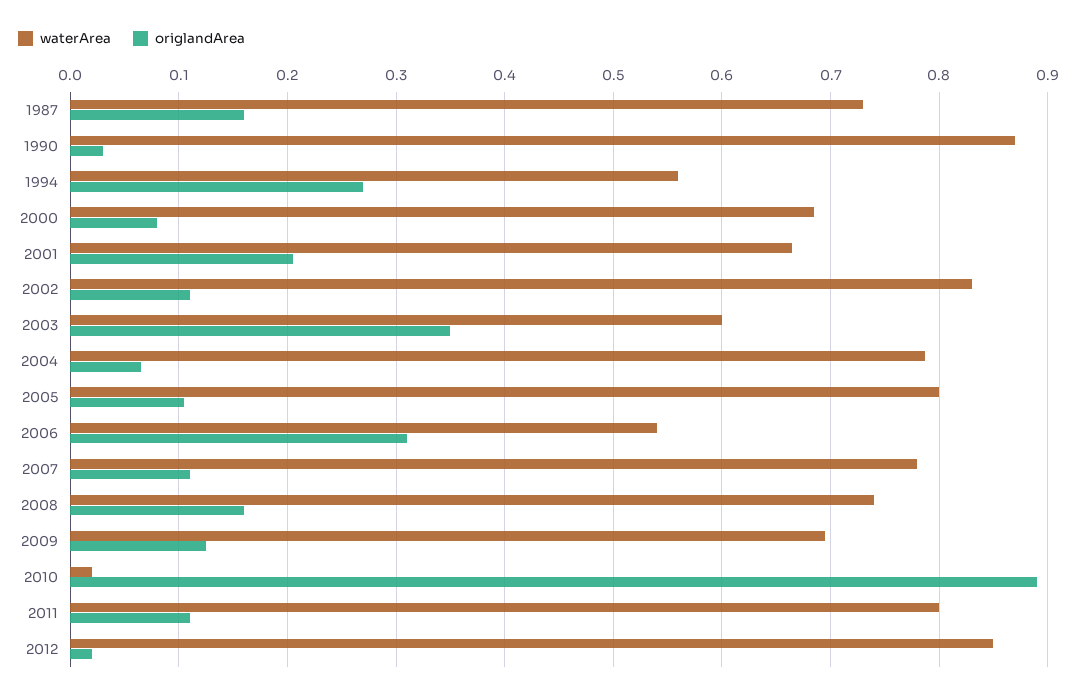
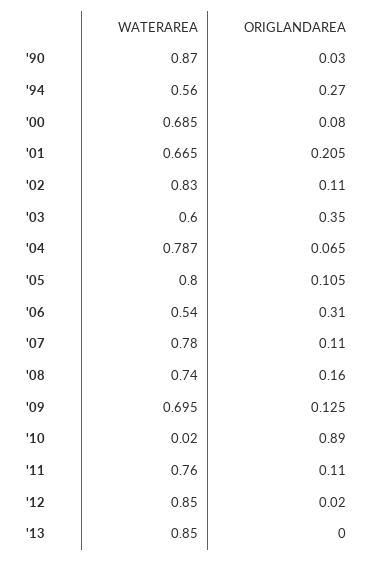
waterArea, 1987: 0.73 -> none
origlandArea, 1987: 0.16 -> none
waterArea, 2011: 0.8 -> 0.76
waterArea, '13: none -> 0.85
origlandArea, '13: none -> 0

